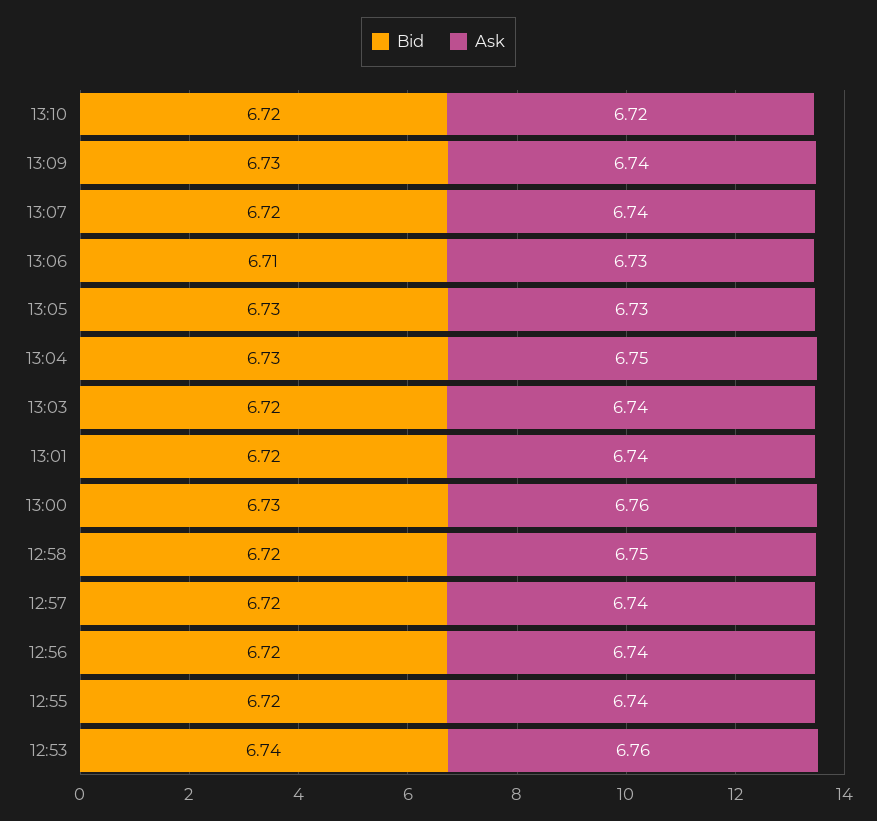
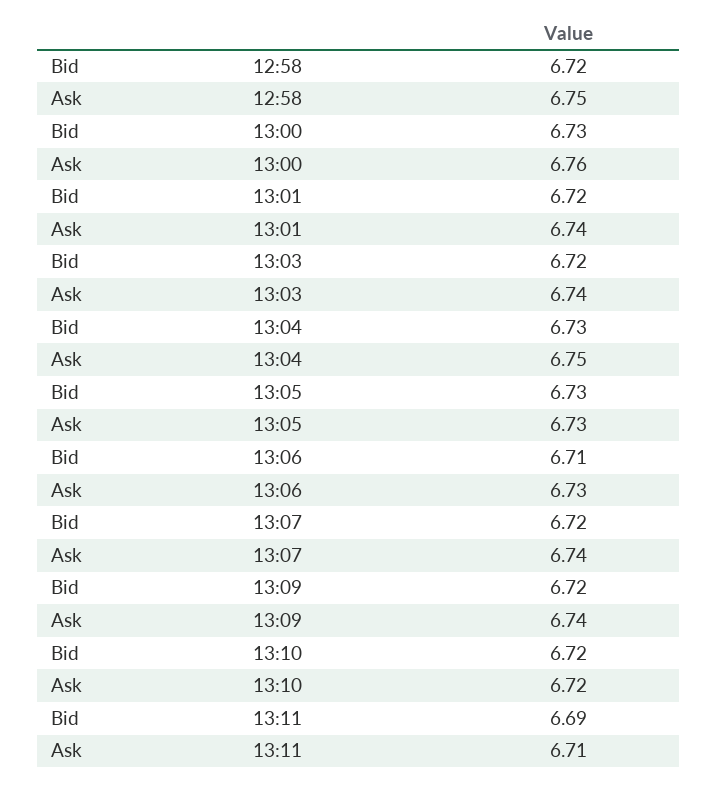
Bid, 13:09: 6.73 -> 6.72
Bid, 12:57: 6.72 -> none
Ask, 12:57: 6.74 -> none
Bid, 12:56: 6.72 -> none
Ask, 12:56: 6.74 -> none
Bid, 12:55: 6.72 -> none
Ask, 12:55: 6.74 -> none
Bid, 12:53: 6.74 -> none
Ask, 12:53: 6.76 -> none
Bid, 13:11: none -> 6.69
Ask, 13:11: none -> 6.71

